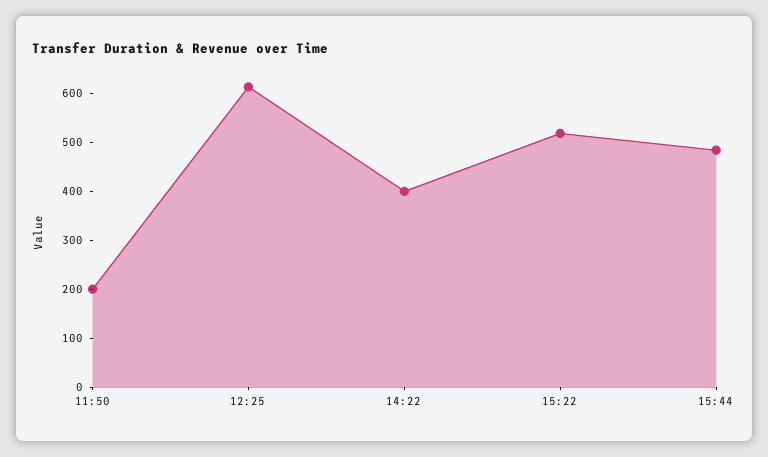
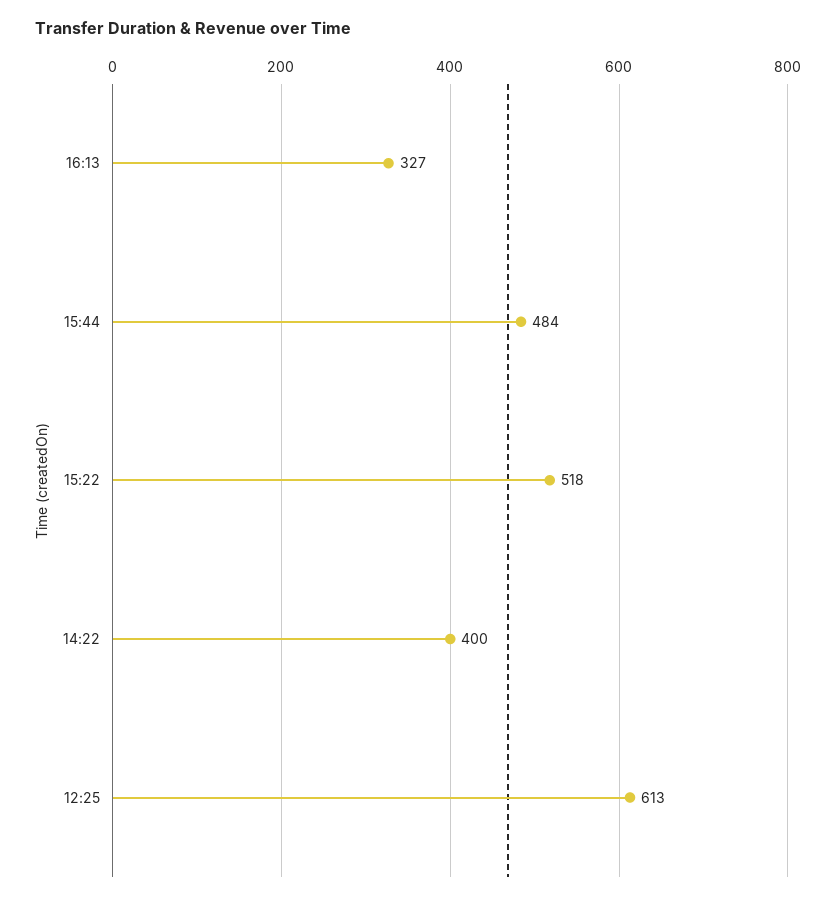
11:50: 200 -> none
16:13: none -> 327

